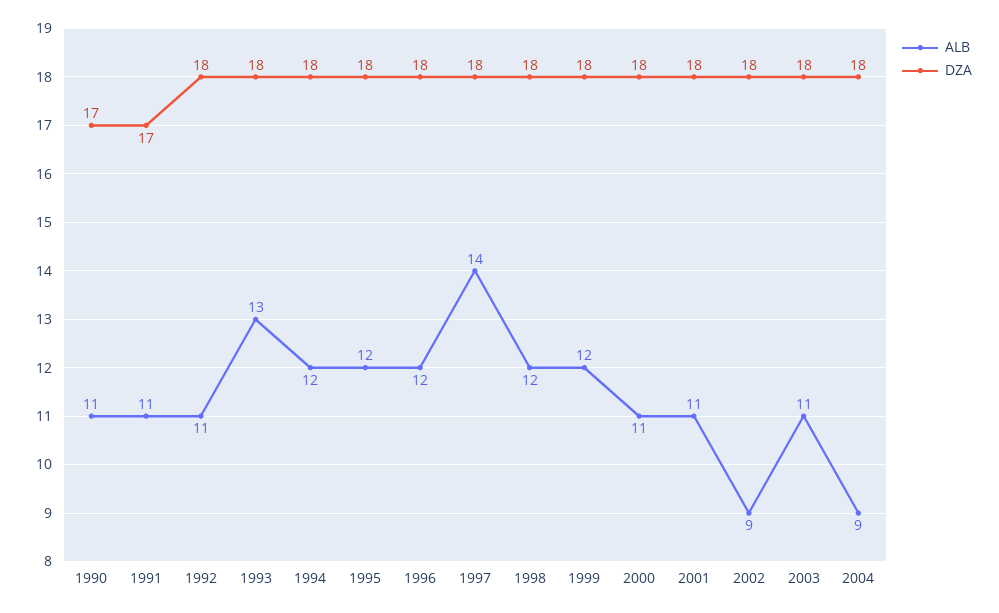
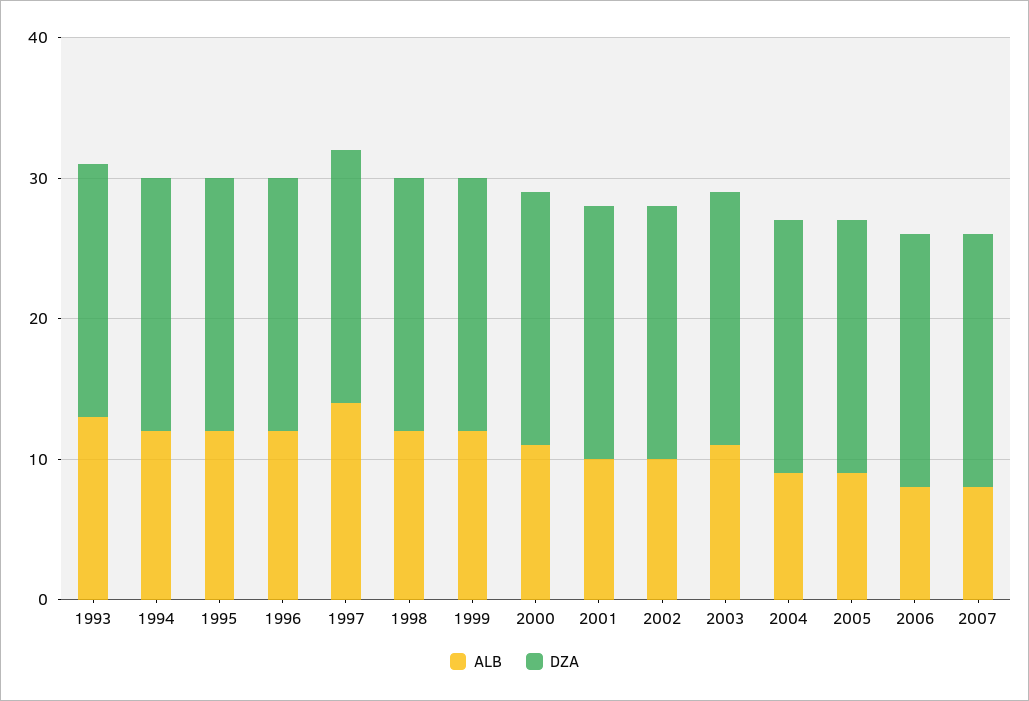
ALB, 1990: 11 -> none
DZA, 1990: 17 -> none
ALB, 1991: 11 -> none
DZA, 1991: 17 -> none
ALB, 1992: 11 -> none
DZA, 1992: 18 -> none
ALB, 2001: 11 -> 10
ALB, 2002: 9 -> 10
ALB, 2005: none -> 9
DZA, 2005: none -> 18
ALB, 2006: none -> 8
DZA, 2006: none -> 18
ALB, 2007: none -> 8
DZA, 2007: none -> 18

